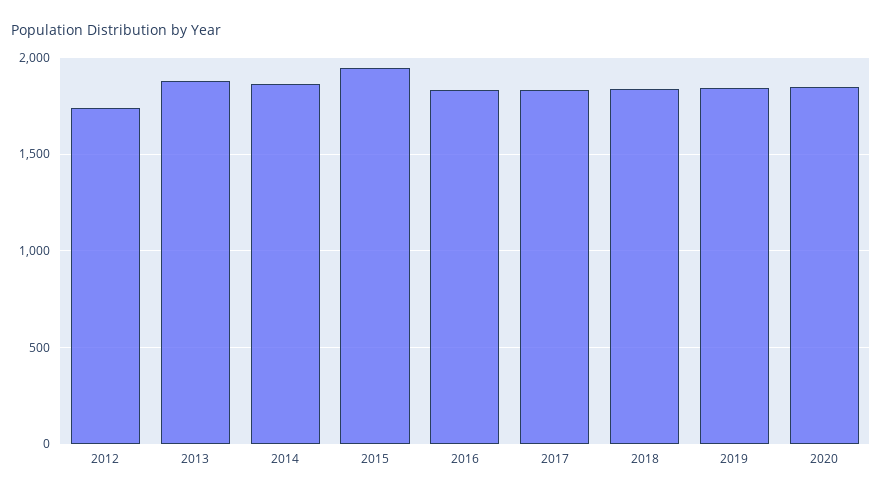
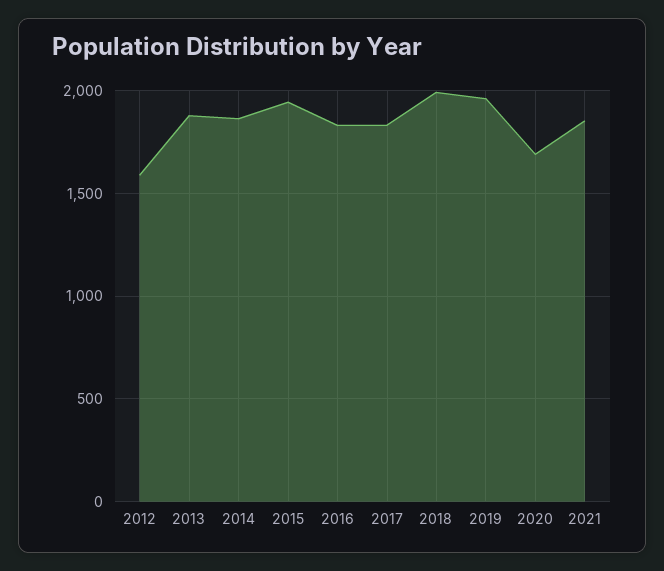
2012: 1750 -> 1600
2018: 1850 -> 2000
2019: 1850 -> 1950
2020: 1850 -> 1700
2021: none -> 1850

